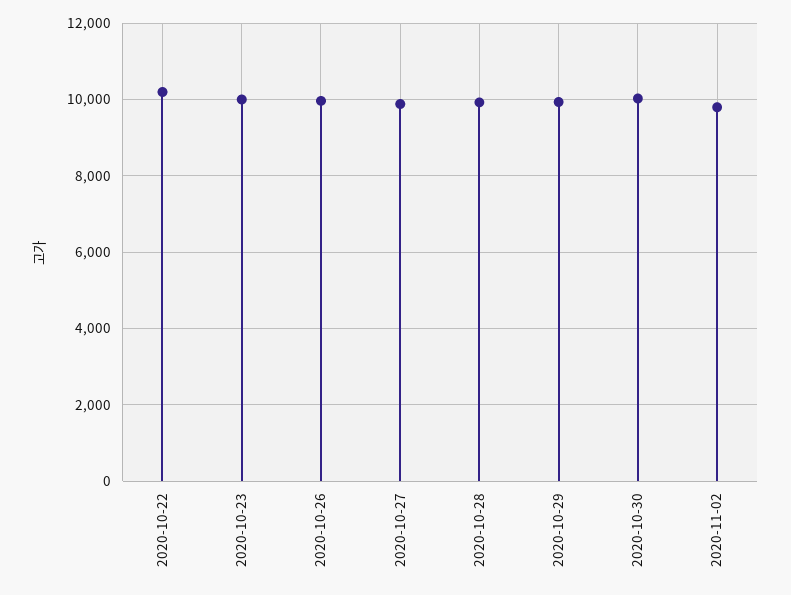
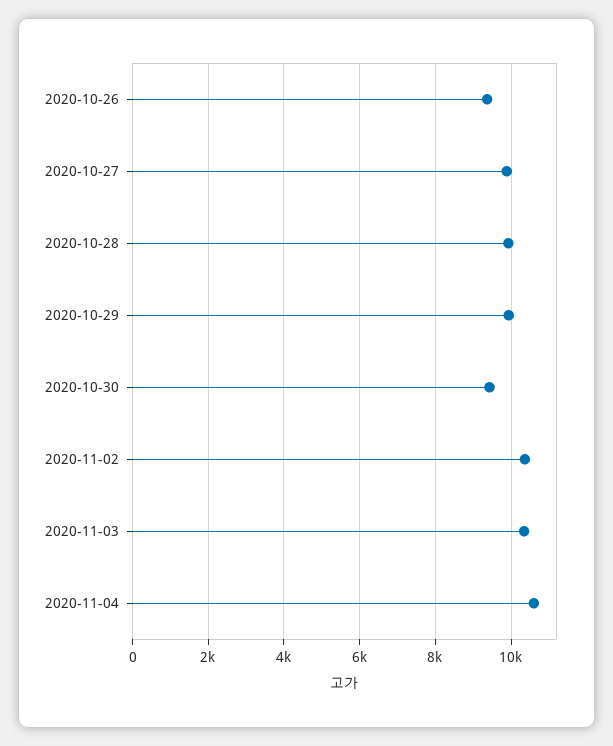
2020-10-22: 10200 -> none
2020-10-23: 10000 -> none
2020-10-26: 10000 -> 9400
2020-10-30: 10000 -> 9400
2020-11-02: 9800 -> 10400
2020-11-03: none -> 10400
2020-11-04: none -> 10600

